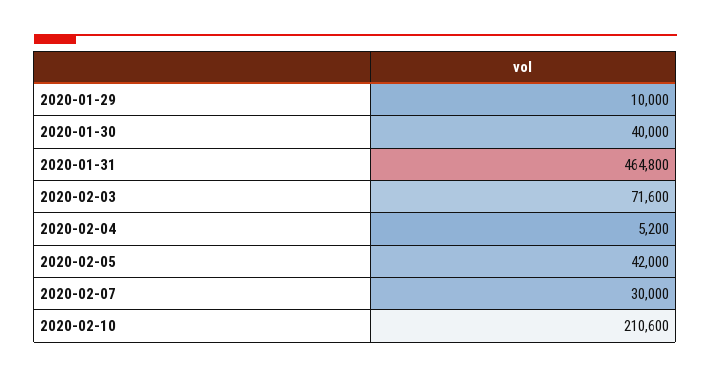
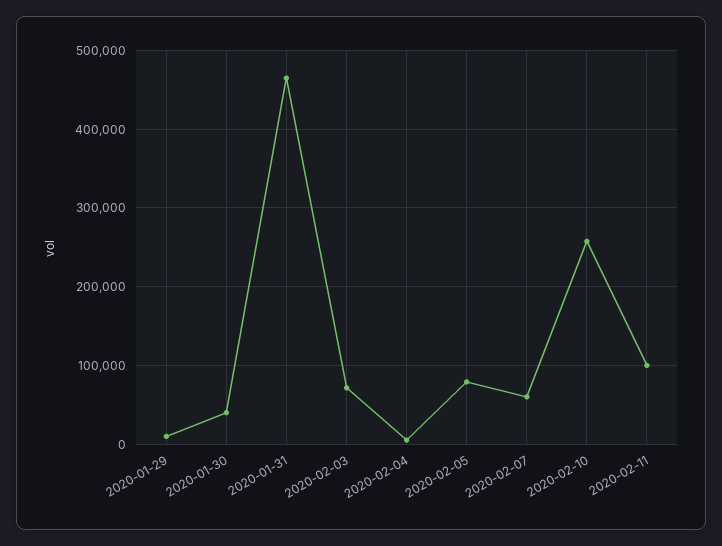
2020-02-05: 42000 -> 80000
2020-02-07: 30000 -> 60000
2020-02-10: 210600 -> 260000
2020-02-11: none -> 100000

